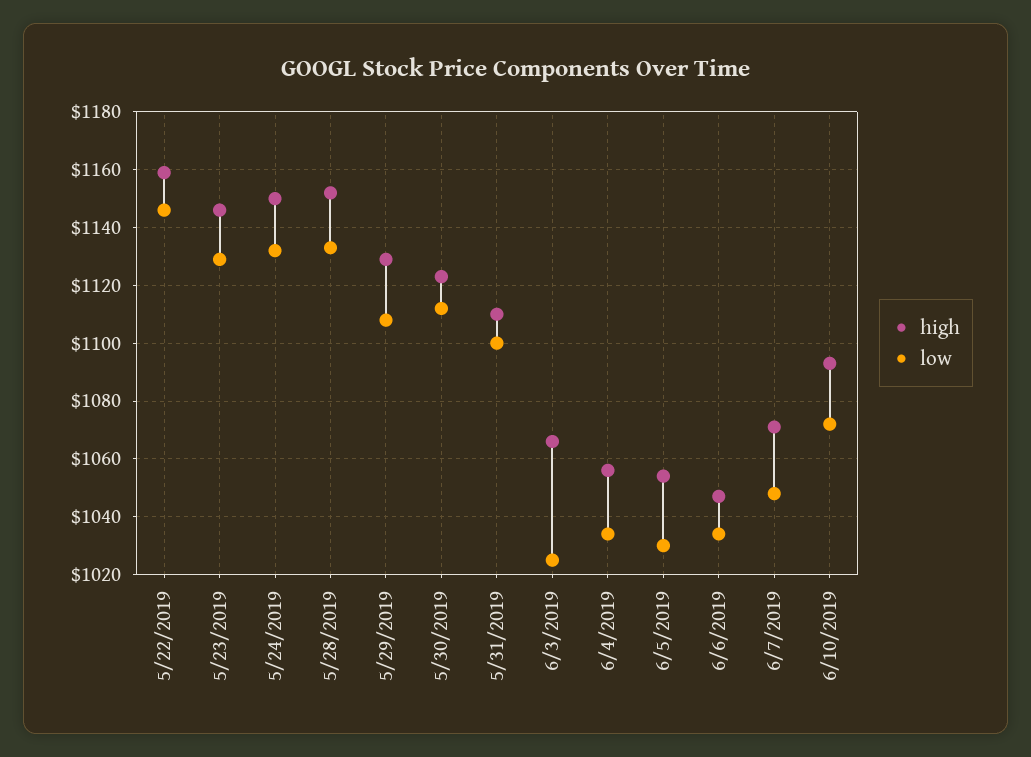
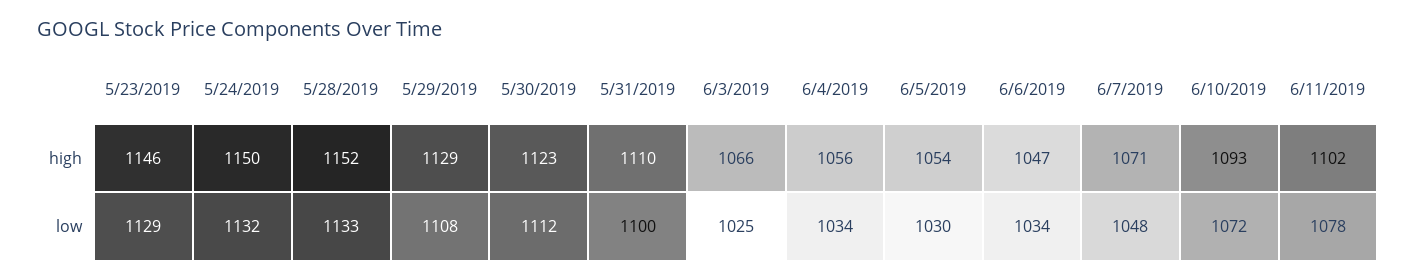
high, 5/22/2019: 1160 -> none
low, 5/22/2019: 1145 -> none
high, 6/11/2019: none -> 1102
low, 6/11/2019: none -> 1078

